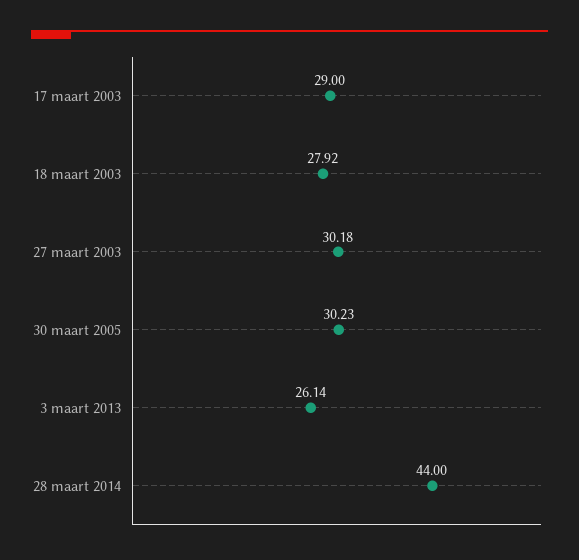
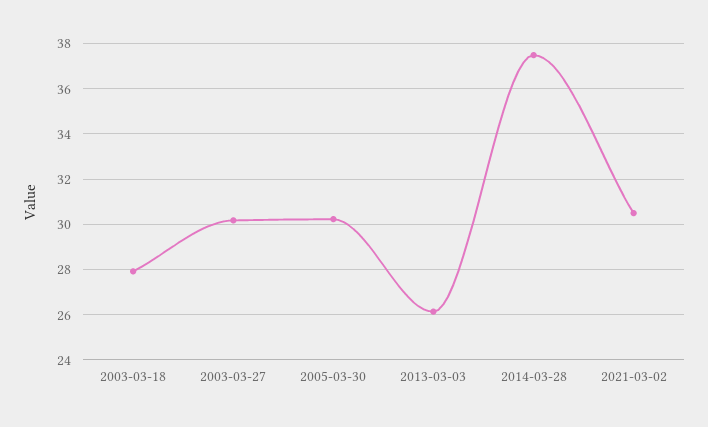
17 maart 2003: 29 -> none
28 maart 2014: 44 -> 37.5
2021-03-02: none -> 30.5

